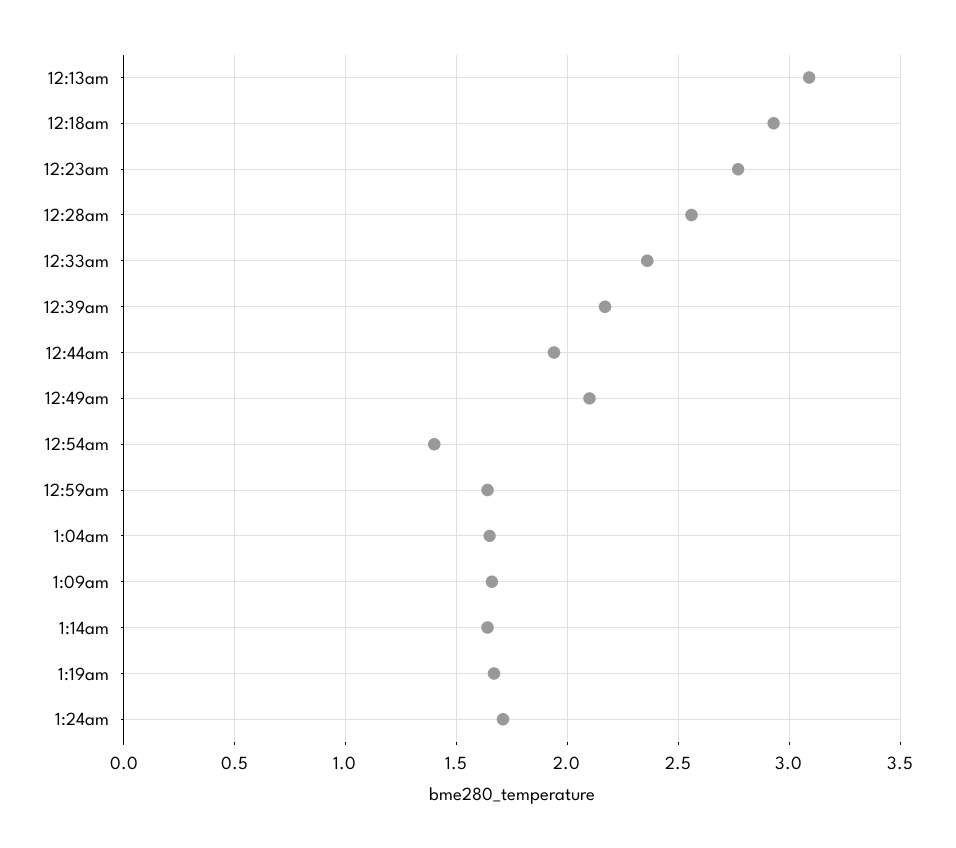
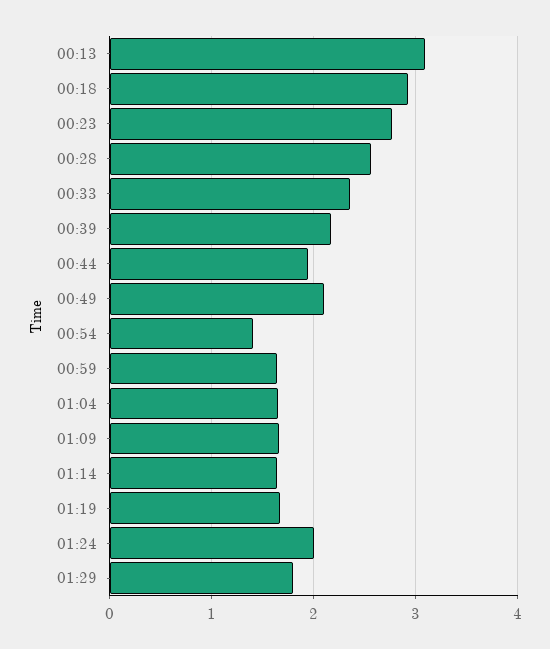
1:24am: 1.7 -> 2
01:29: none -> 1.8

